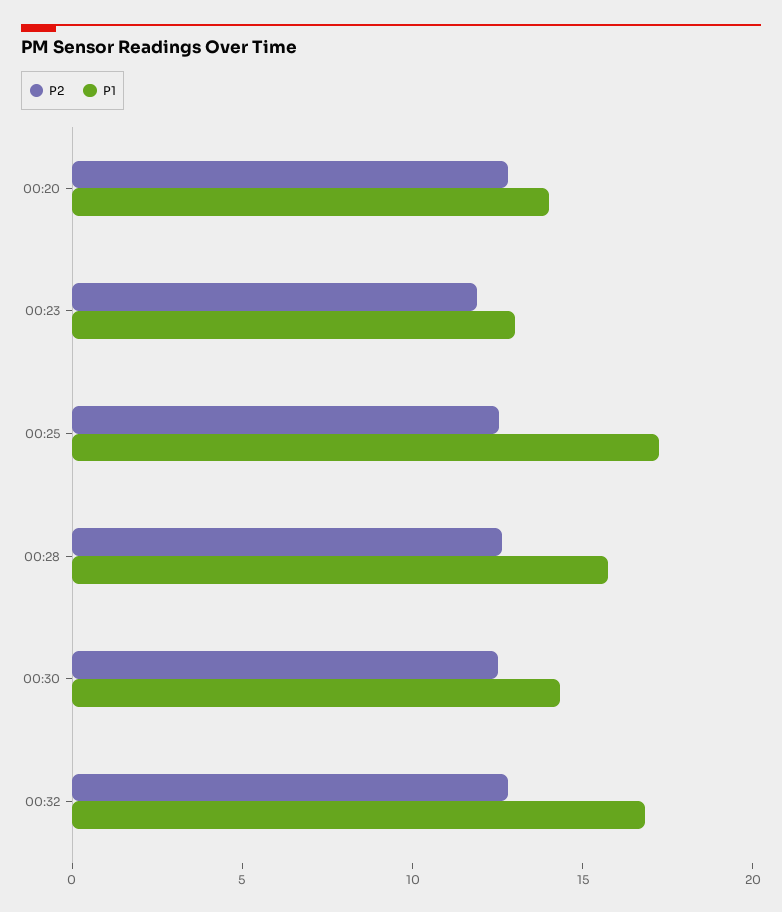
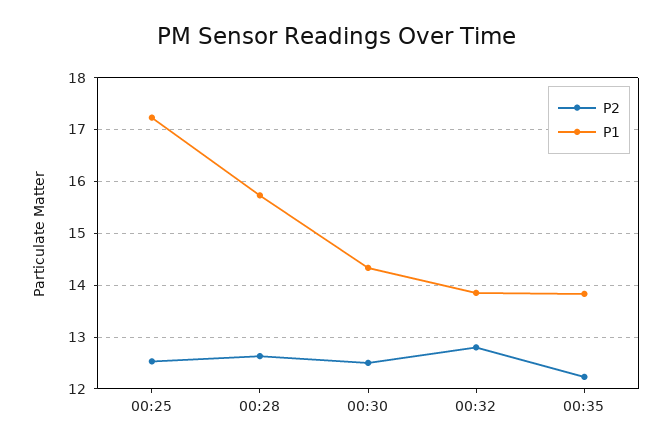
P2, 00:20: 13 -> none
P1, 00:20: 14 -> none
P2, 00:23: 12 -> none
P1, 00:23: 13 -> none
P1, 00:32: 17 -> 13.8
P2, 00:35: none -> 12.2
P1, 00:35: none -> 13.8

